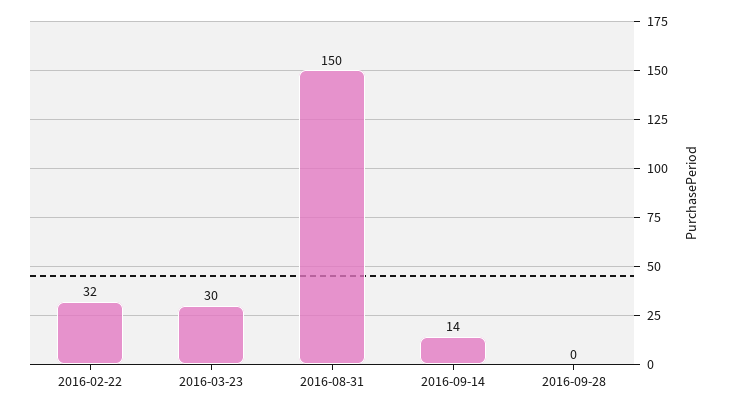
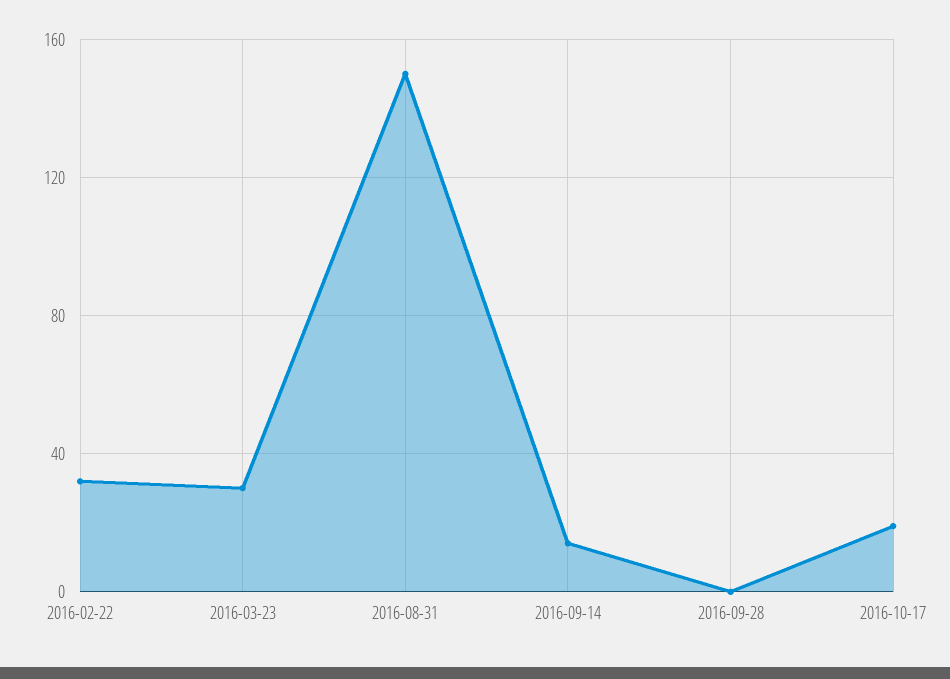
2016-10-17: none -> 20

